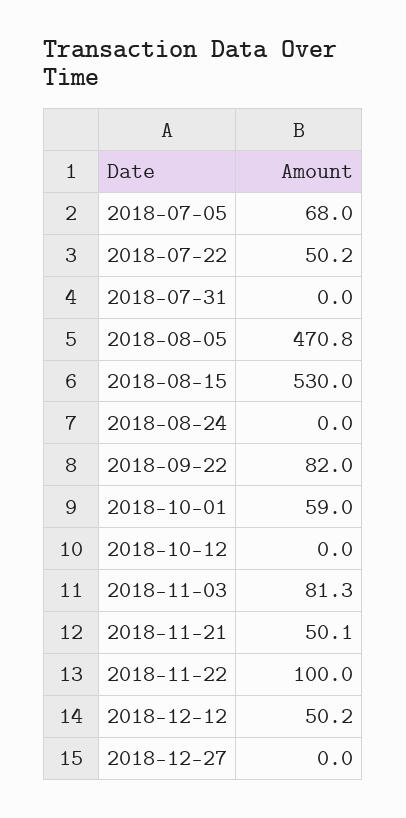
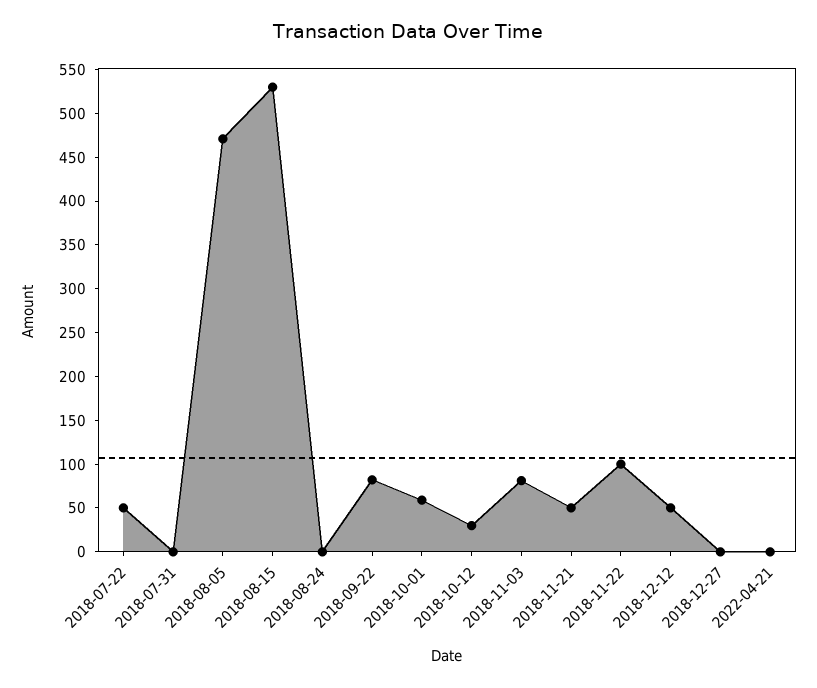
2018-07-05: 68 -> none
2018-10-12: 0 -> 30
2022-04-21: none -> 0

